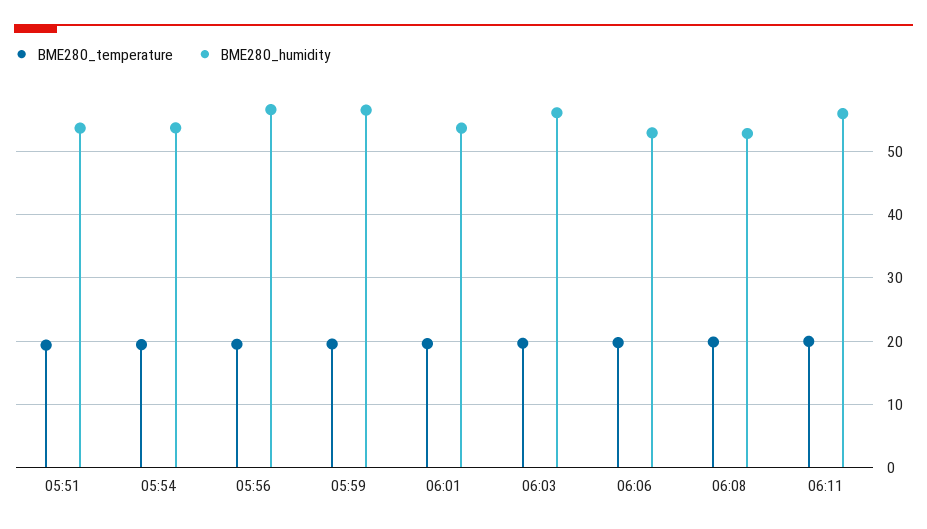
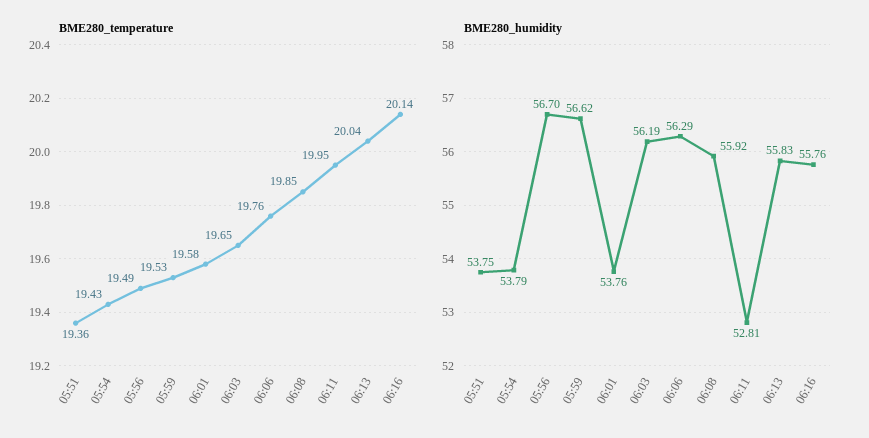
BME280_humidity, 06:06: 53 -> 56.29
BME280_humidity, 06:08: 53 -> 55.92
BME280_humidity, 06:11: 56 -> 52.81
BME280_temperature, 06:13: none -> 20.04
BME280_temperature, 06:16: none -> 20.14
BME280_humidity, 06:13: none -> 55.83
BME280_humidity, 06:16: none -> 55.76

